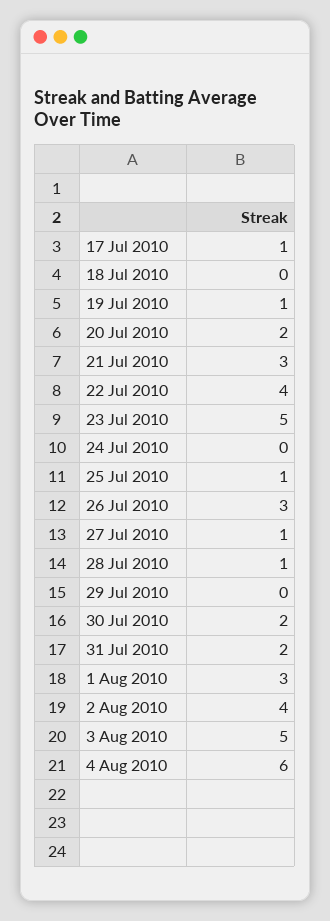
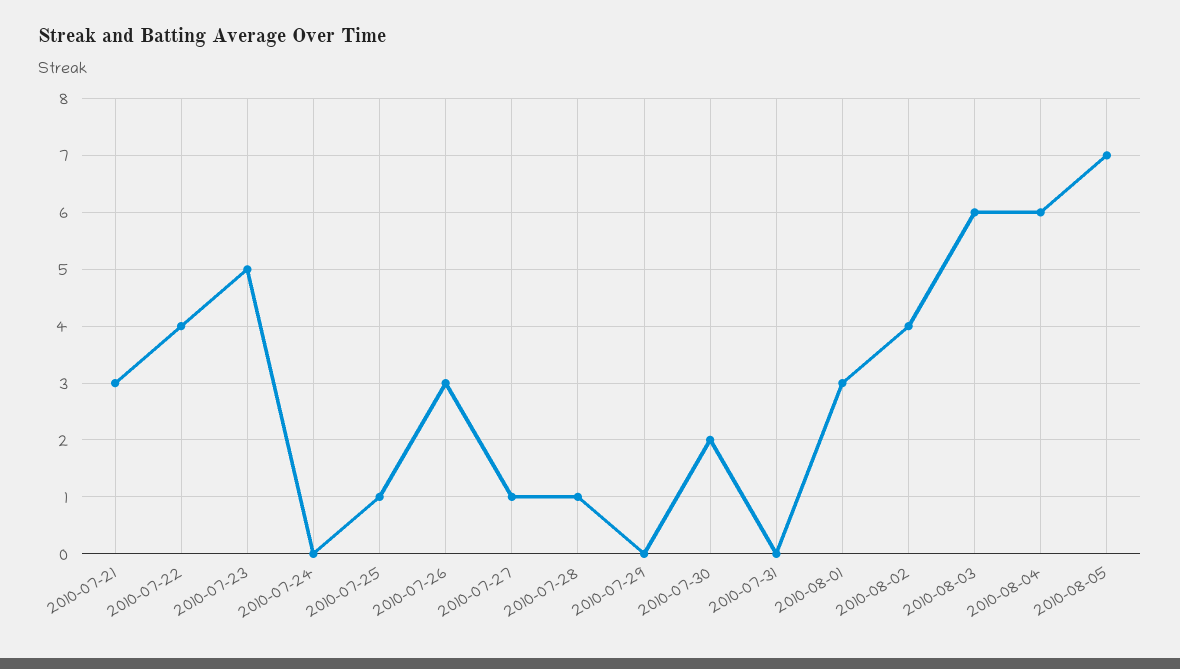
17 Jul 2010: 1 -> none
18 Jul 2010: 0 -> none
19 Jul 2010: 1 -> none
20 Jul 2010: 2 -> none
31 Jul 2010: 2 -> 0
3 Aug 2010: 5 -> 6
2010-08-05: none -> 7

